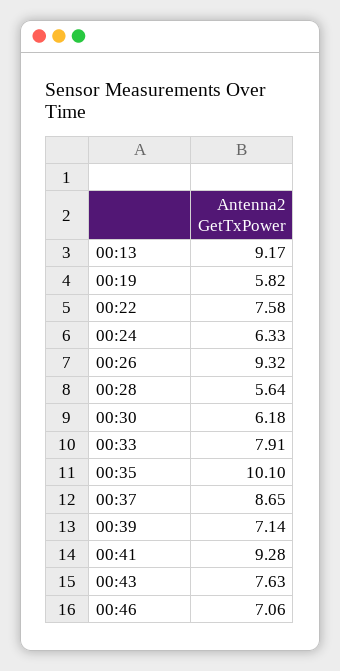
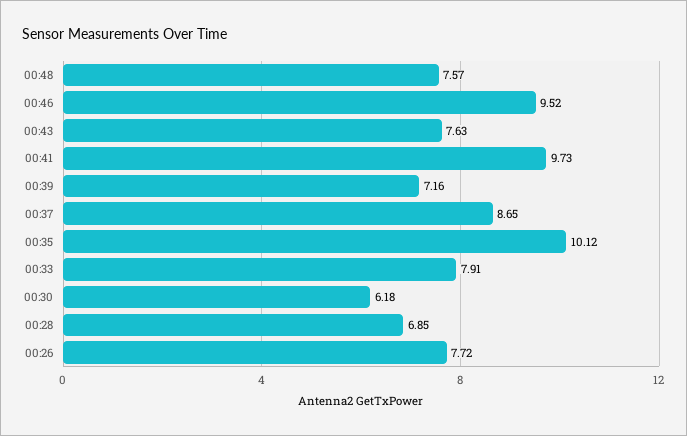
00:13: 9.17 -> none
00:19: 5.82 -> none
00:22: 7.58 -> none
00:24: 6.33 -> none
00:26: 9.32 -> 7.72
00:28: 5.64 -> 6.85
00:35: 10.1 -> 10.12
00:39: 7.14 -> 7.16
00:41: 9.28 -> 9.73
00:46: 7.06 -> 9.52
00:48: none -> 7.57

